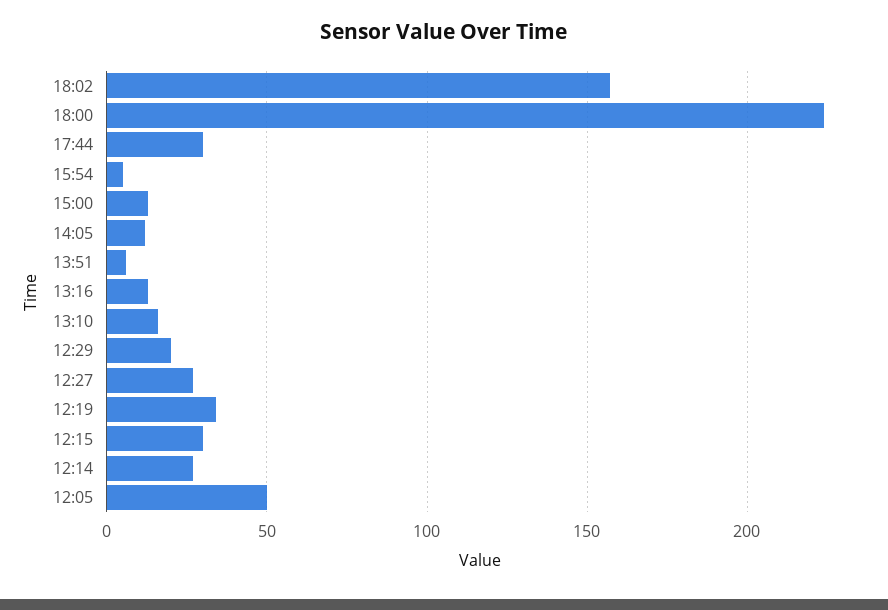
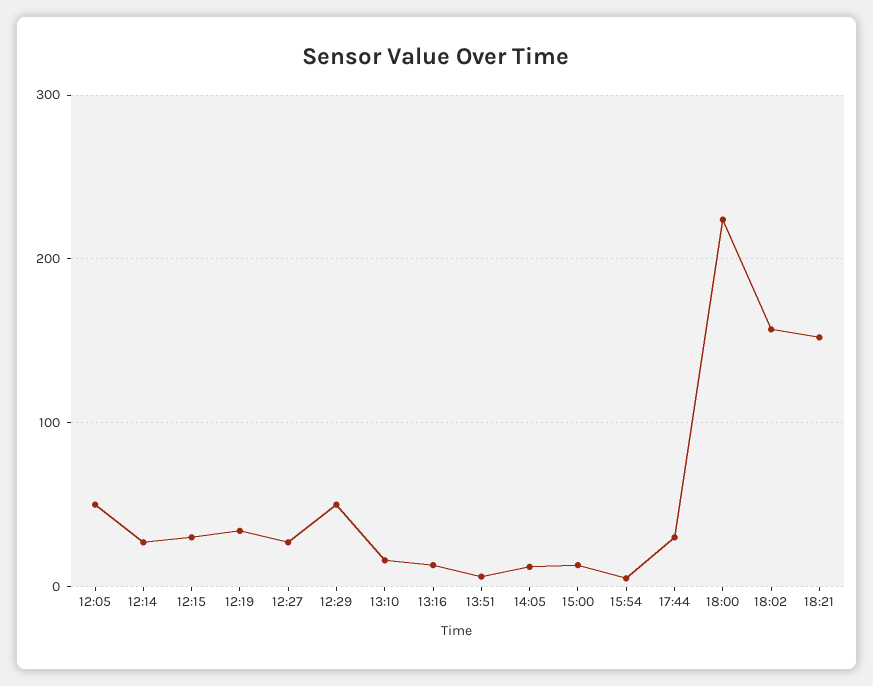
12:29: 20 -> 50
18:21: none -> 150

